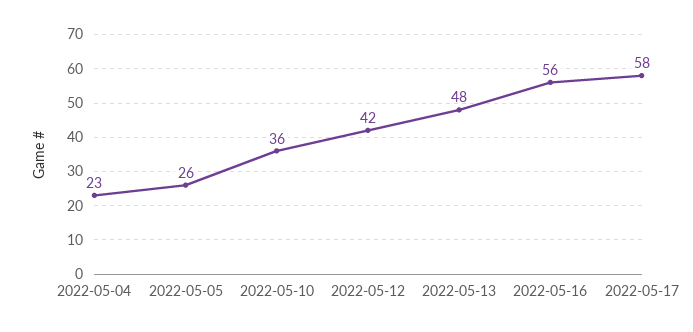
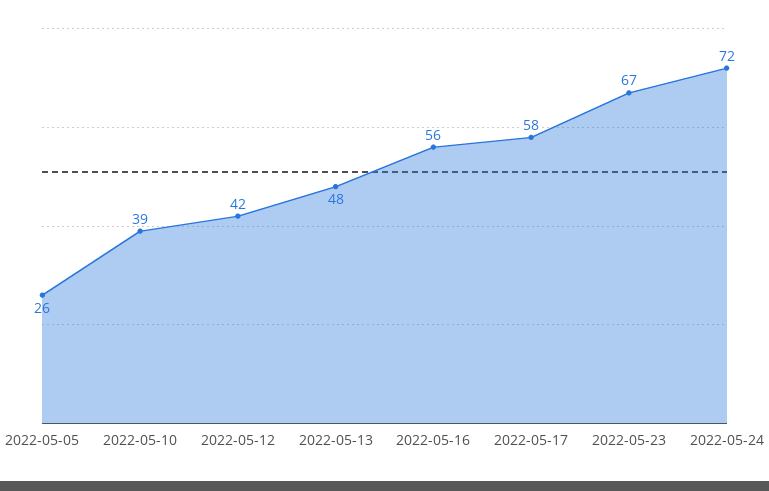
2022-05-04: 23 -> none
2022-05-10: 36 -> 39
2022-05-23: none -> 67
2022-05-24: none -> 72

